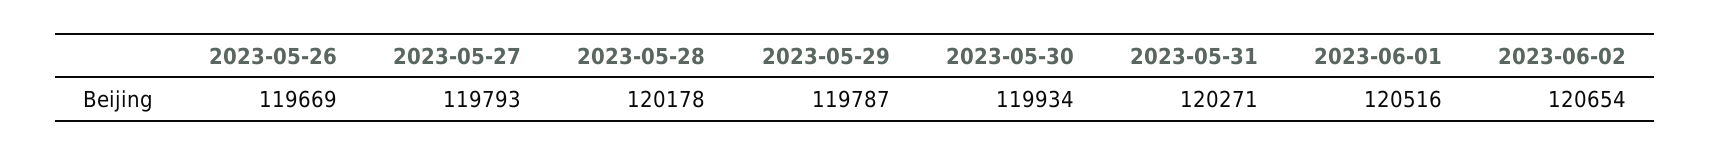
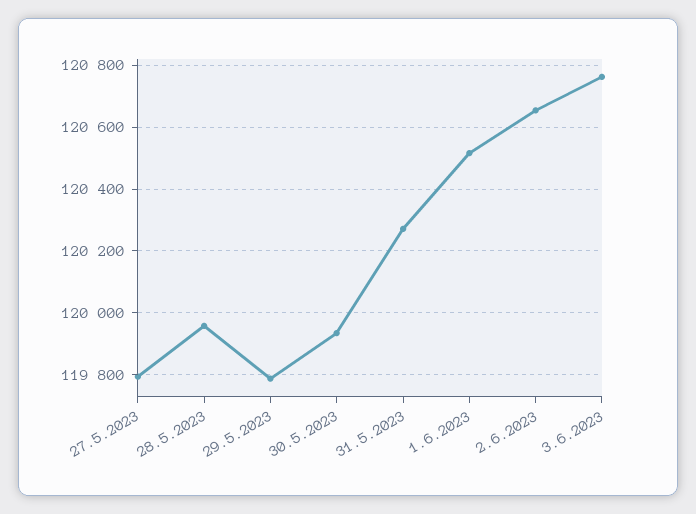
2023-05-26: 119669 -> none
2023-05-28: 120178 -> 119960
3.6.2023: none -> 120760

